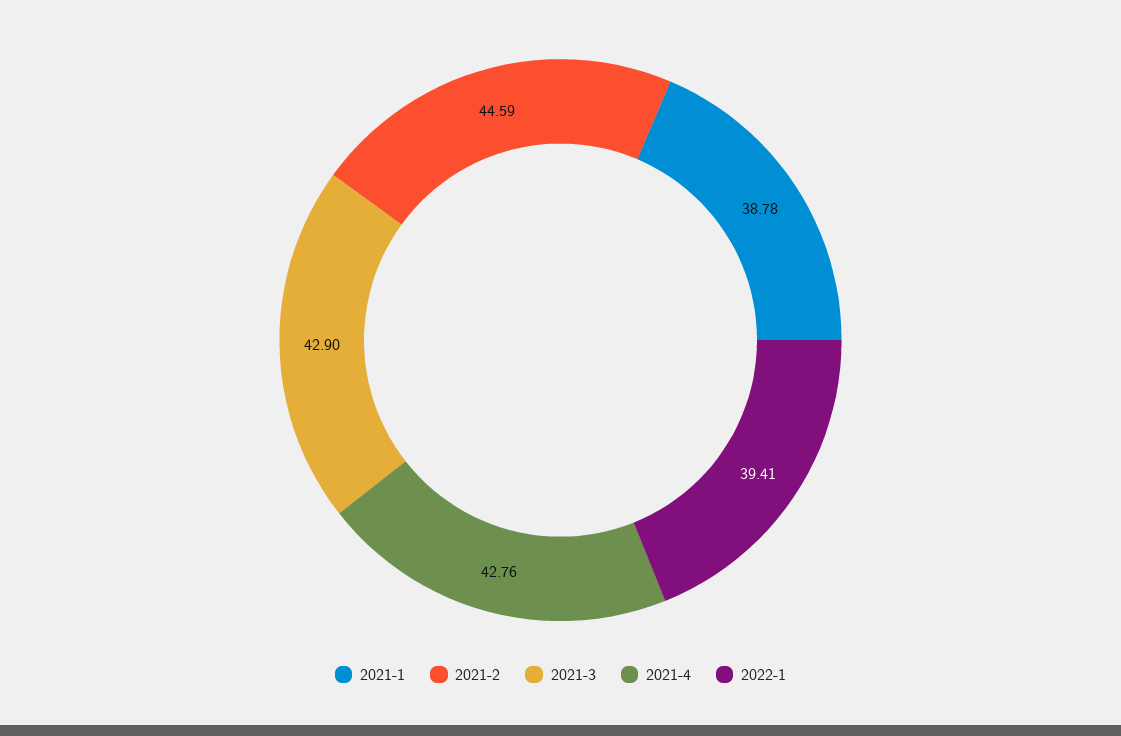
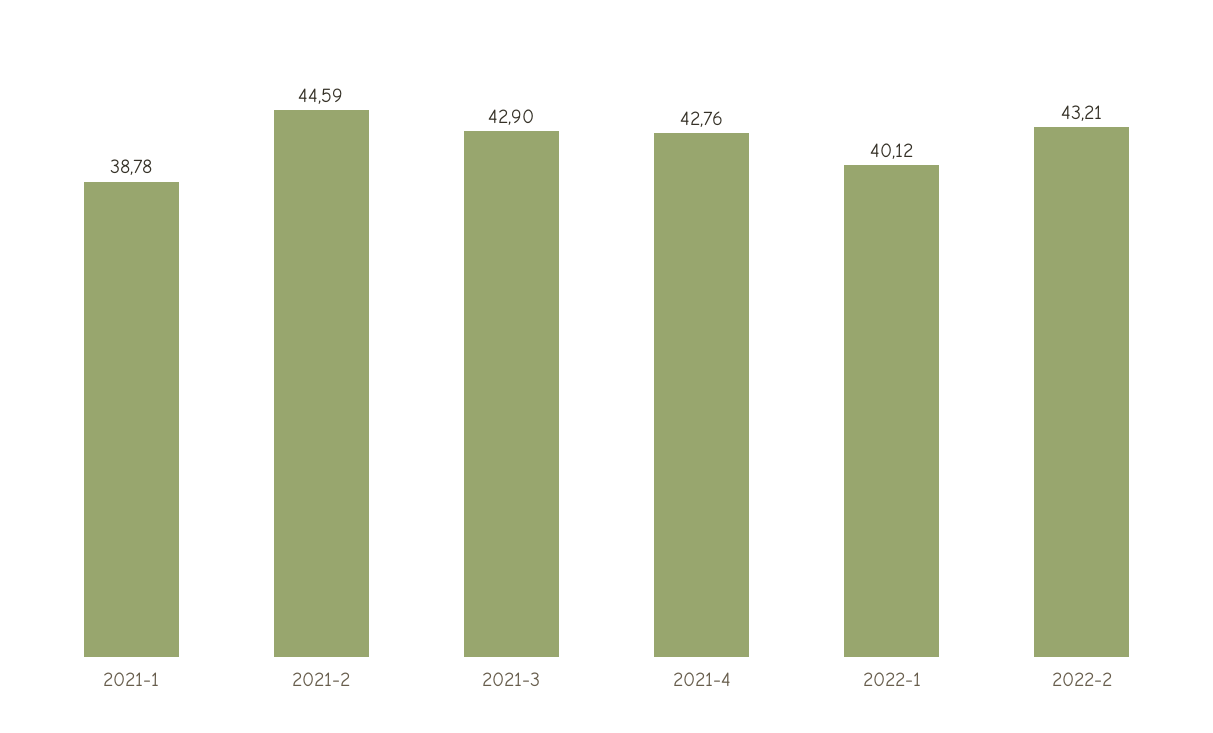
2022-1: 39.41 -> 40.12
2022-2: none -> 43.21

